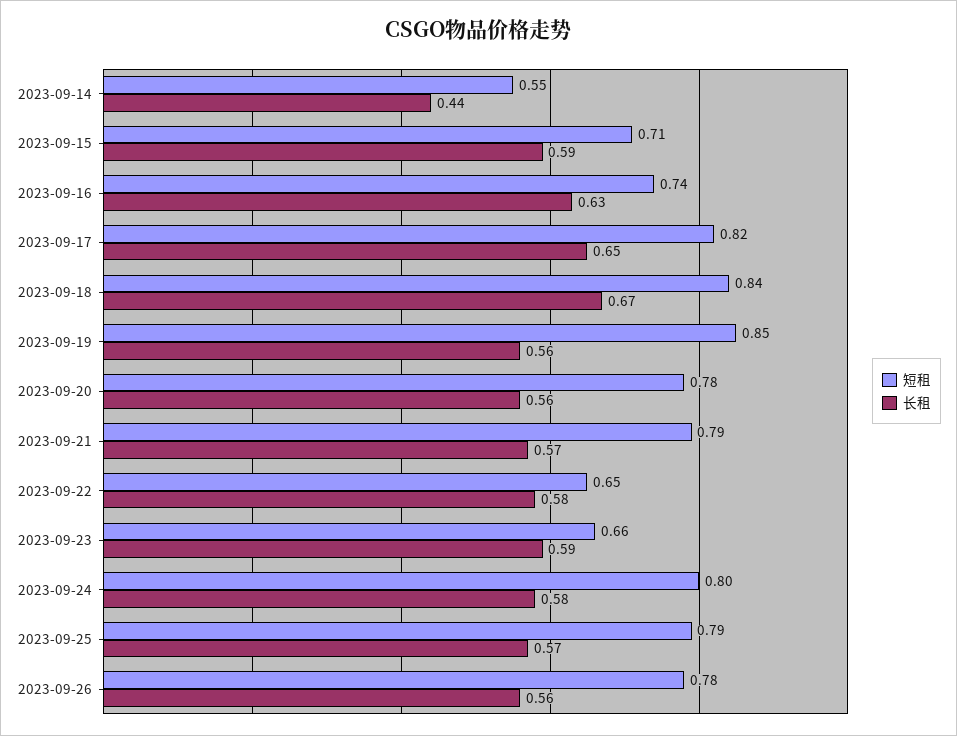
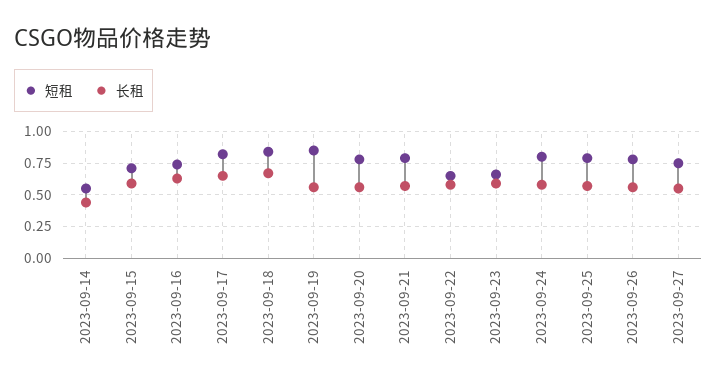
短租, 2023-09-27: none -> 0.75
长租, 2023-09-27: none -> 0.55

